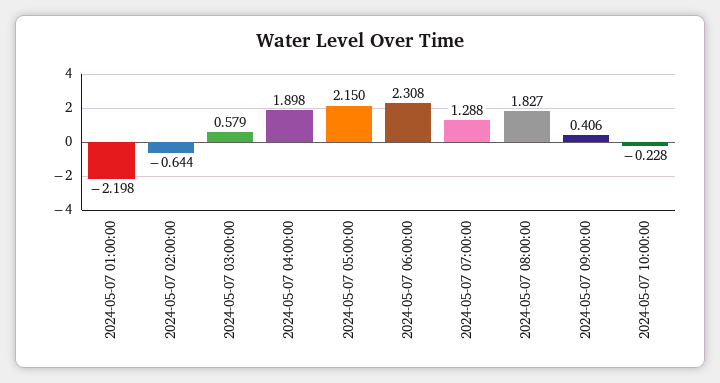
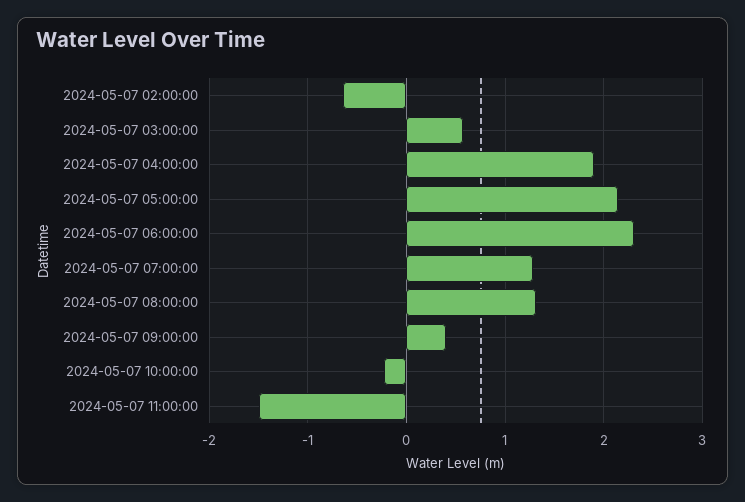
2024-05-07 01:00:00: -2.198 -> none
2024-05-07 08:00:00: 1.827 -> 1.3
2024-05-07 11:00:00: none -> -1.5

